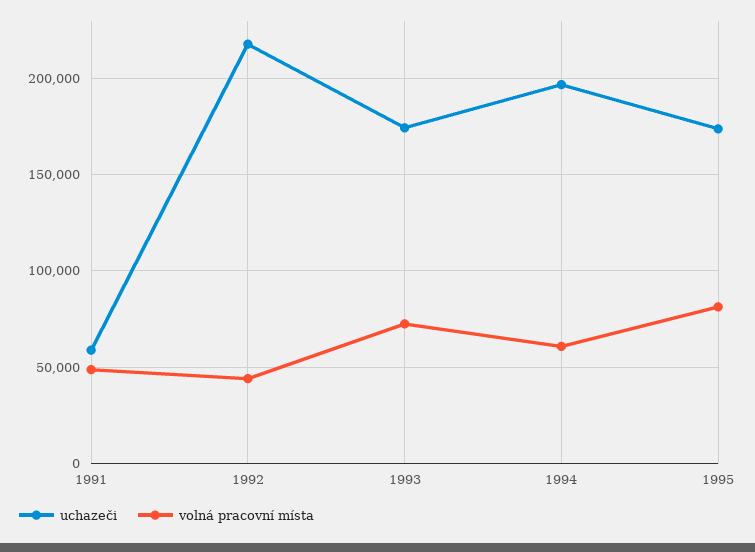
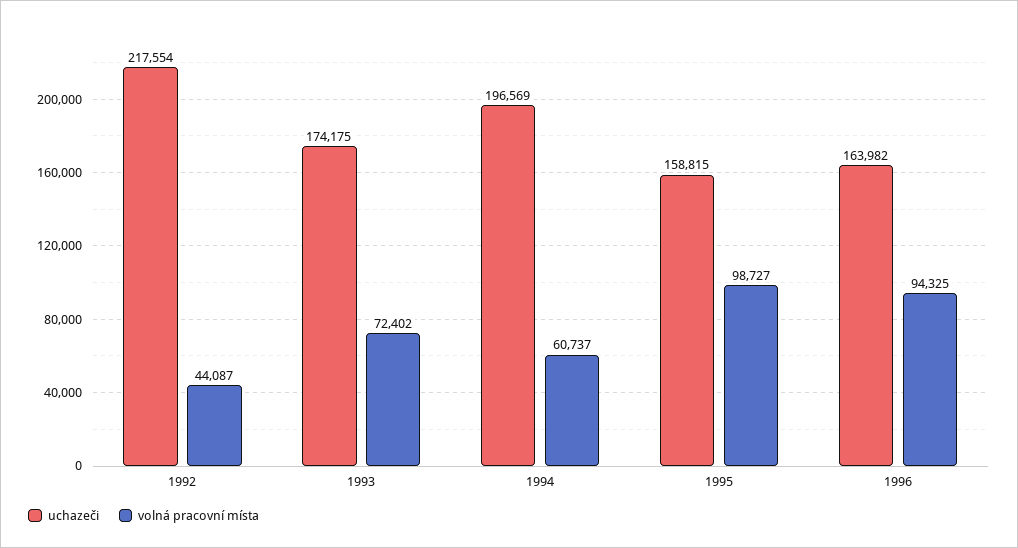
uchazeči, 1991: 60000 -> none
volná pracovní místa, 1991: 50000 -> none
uchazeči, 1995: 175000 -> 158815
volná pracovní místa, 1995: 80000 -> 98727
uchazeči, 1996: none -> 163982
volná pracovní místa, 1996: none -> 94325

